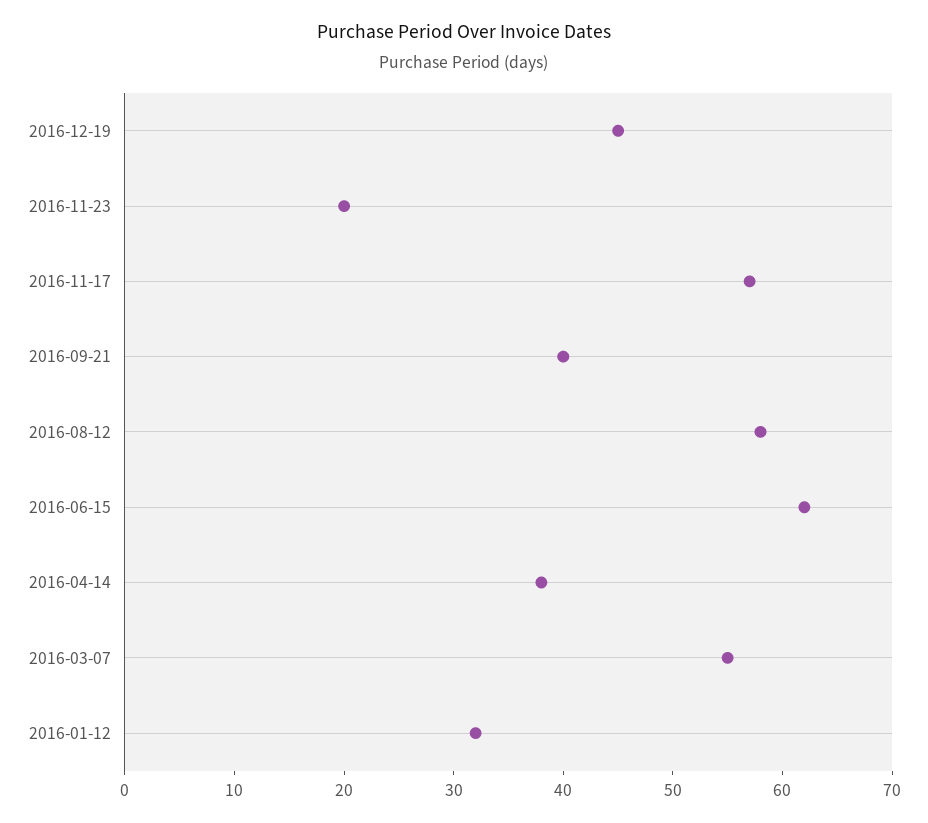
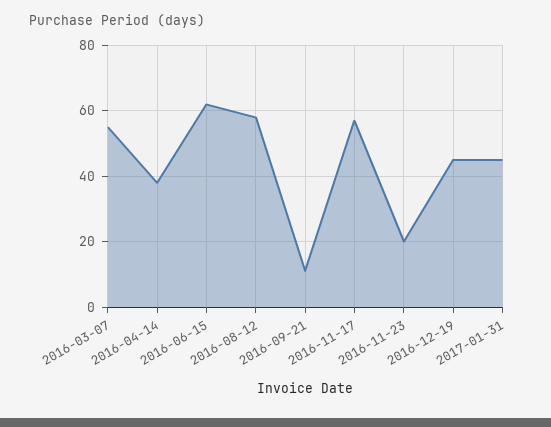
2016-09-21: 40 -> 10
2016-01-12: 32 -> none
2017-01-31: none -> 45

